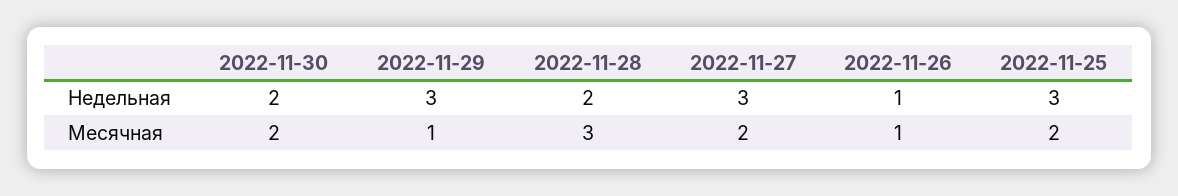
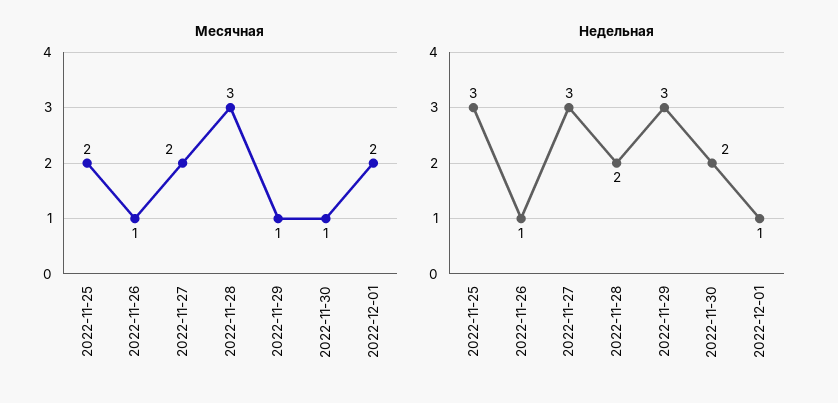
Месячная, 2022-11-30: 2 -> 1
Месячная, 2022-12-01: none -> 2
Недельная, 2022-12-01: none -> 1

